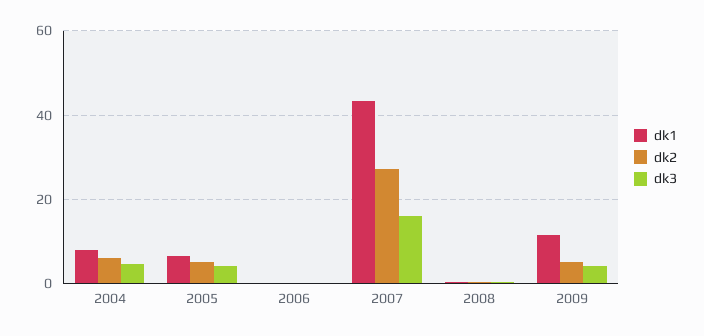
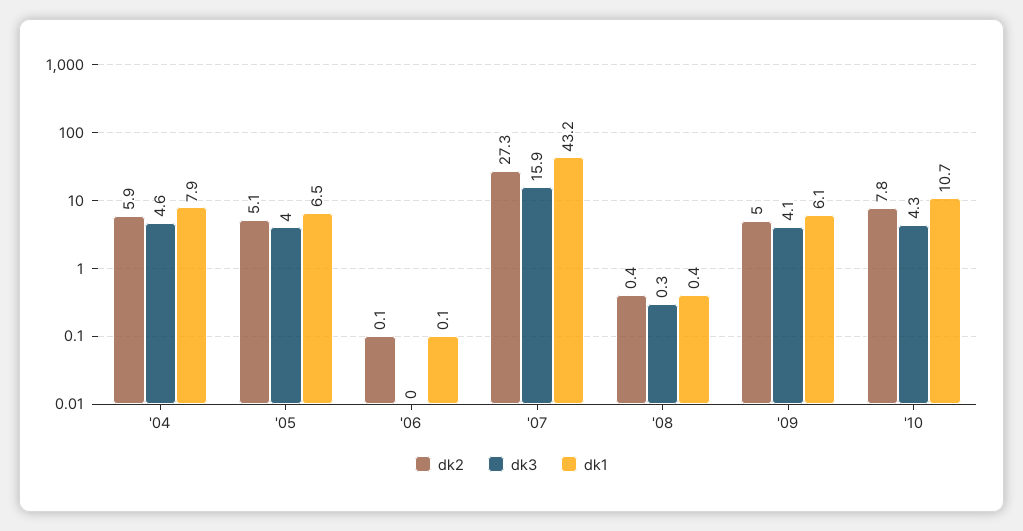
dk1, 2009: 12 -> 6.1
dk2, '10: none -> 7.8
dk3, '10: none -> 4.3
dk1, '10: none -> 10.7

